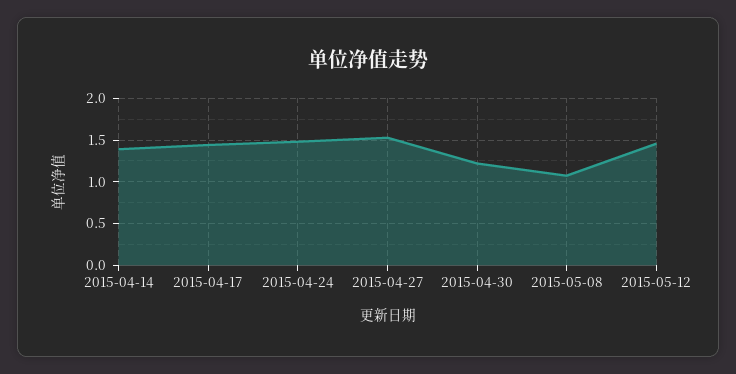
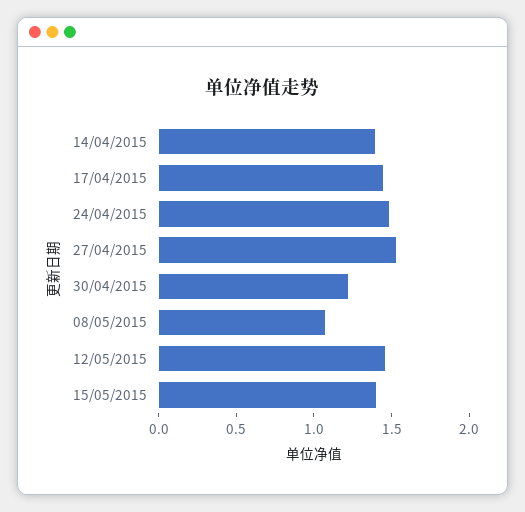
15/05/2015: none -> 1.4

